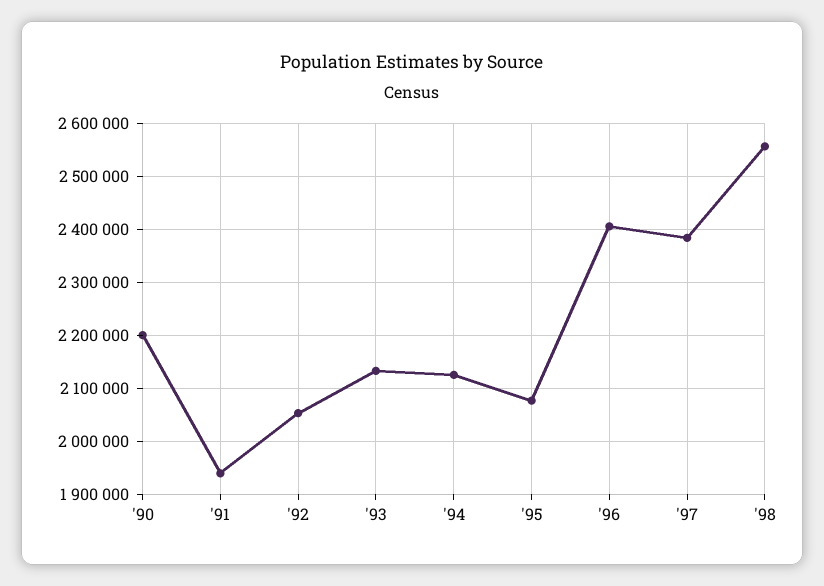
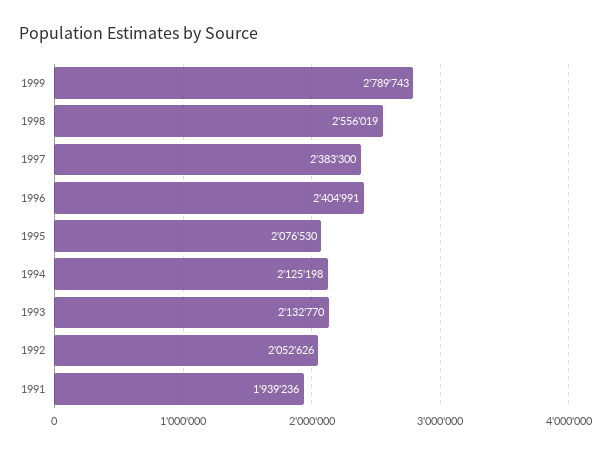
'90: 2200000 -> none
1999: none -> 2789743

